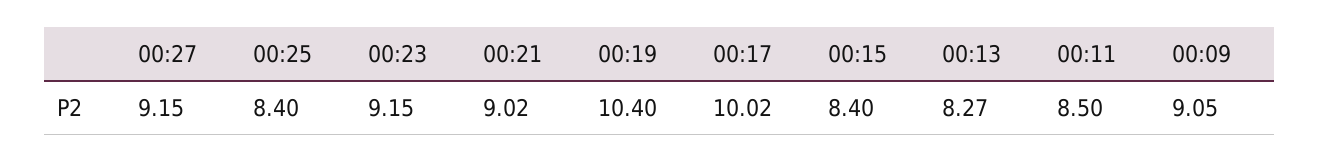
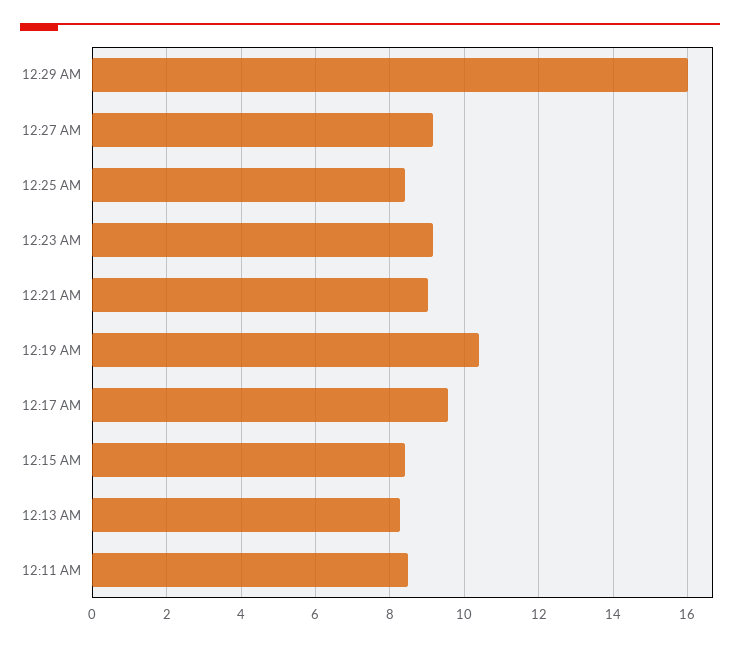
00:17: 10.02 -> 9.6
00:09: 9.05 -> none
12:29 AM: none -> 16

